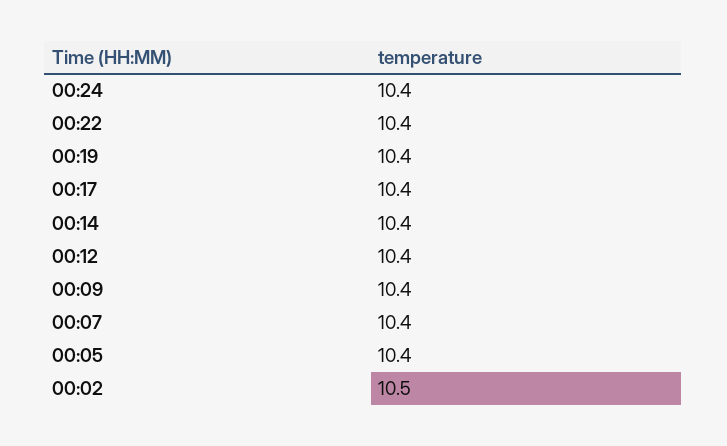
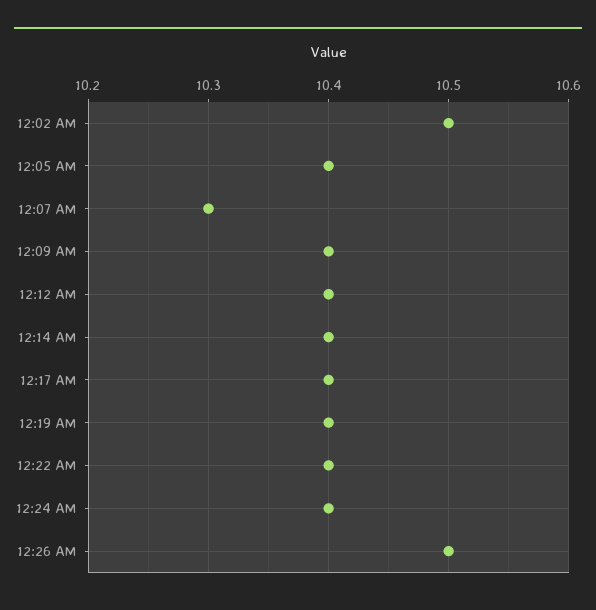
00:07: 10.4 -> 10.3
12:26 AM: none -> 10.5

